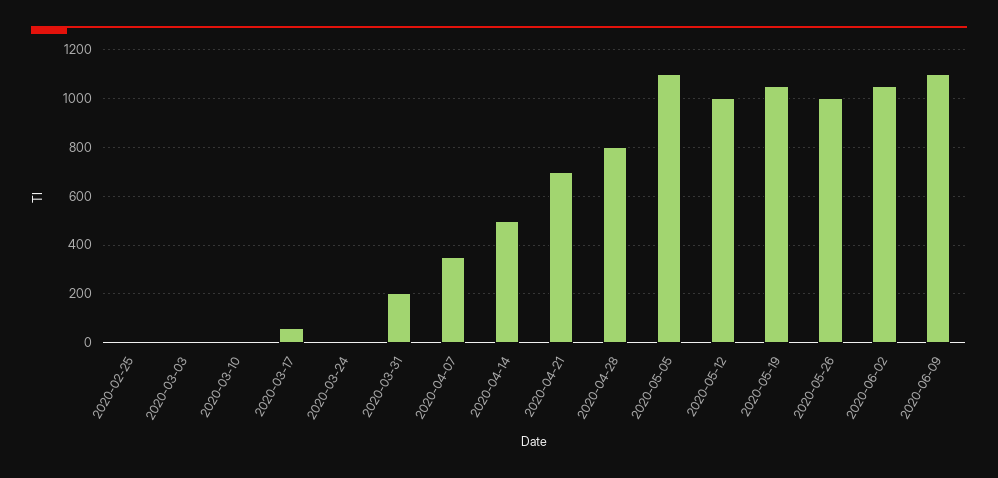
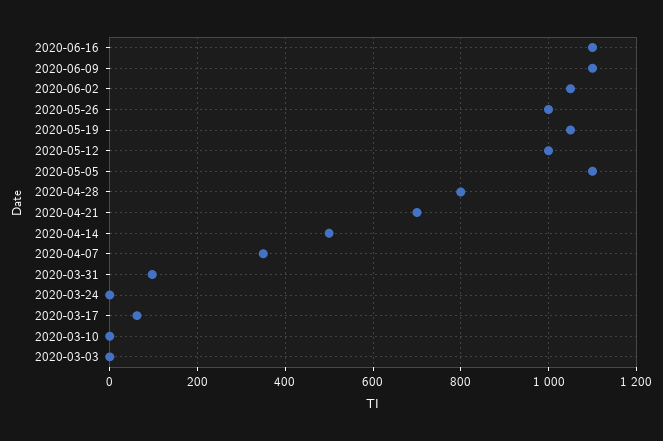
2020-02-25: 0 -> none
2020-03-31: 200 -> 100
2020-06-16: none -> 1100

